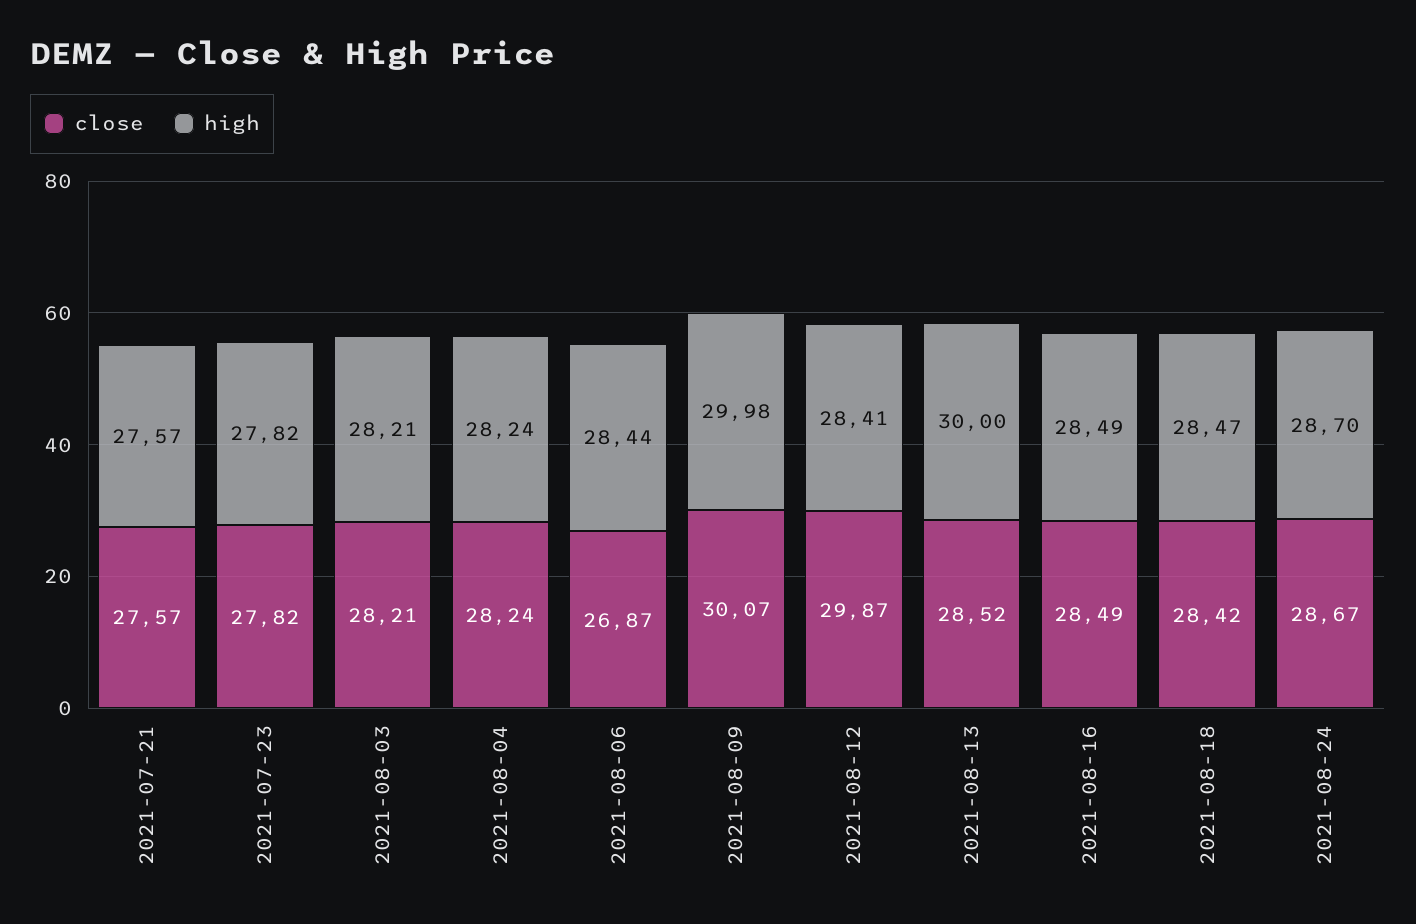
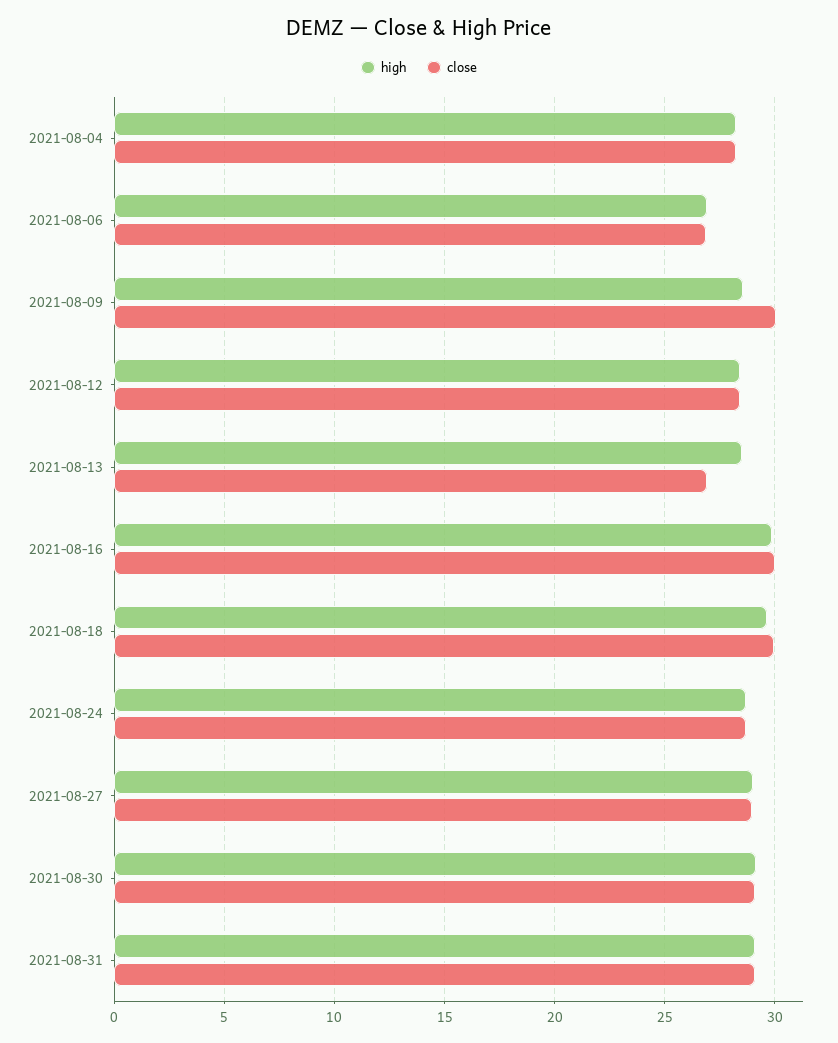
close, 2021-07-21: 27.57 -> none
high, 2021-07-21: 27.57 -> none
close, 2021-07-23: 27.82 -> none
high, 2021-07-23: 27.82 -> none
close, 2021-08-03: 28.21 -> none
high, 2021-08-03: 28.21 -> none
high, 2021-08-06: 28.44 -> 27
high, 2021-08-09: 29.98 -> 28.5
close, 2021-08-12: 29.87 -> 28.5
close, 2021-08-13: 28.52 -> 27
high, 2021-08-13: 30 -> 28.5
close, 2021-08-16: 28.49 -> 30
high, 2021-08-16: 28.49 -> 30
close, 2021-08-18: 28.42 -> 30
high, 2021-08-18: 28.47 -> 29.5
high, 2021-08-27: none -> 29
close, 2021-08-27: none -> 29
high, 2021-08-30: none -> 29
close, 2021-08-30: none -> 29
high, 2021-08-31: none -> 29
close, 2021-08-31: none -> 29

